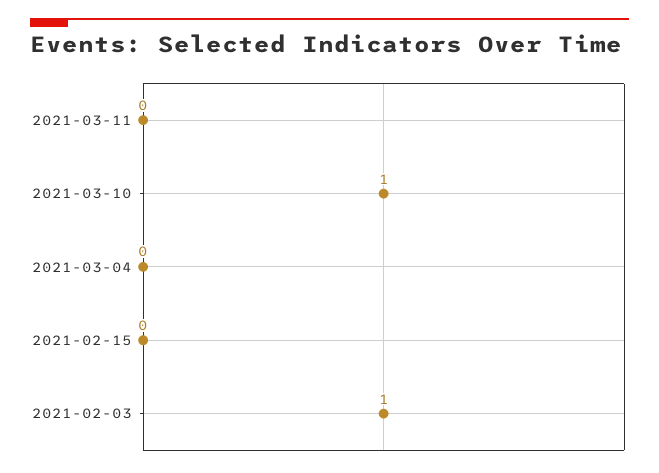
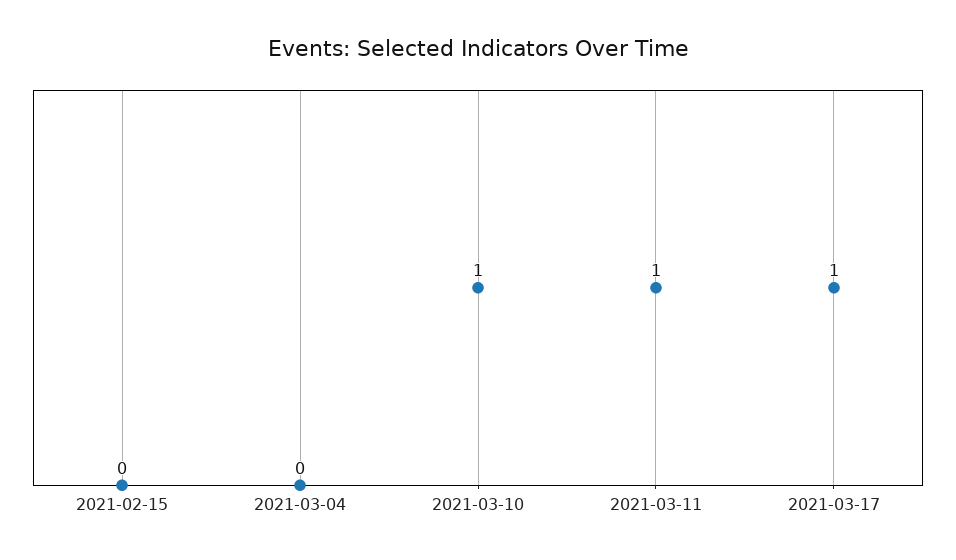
2021-03-11: 0 -> 1
2021-02-03: 1 -> none
2021-03-17: none -> 1

